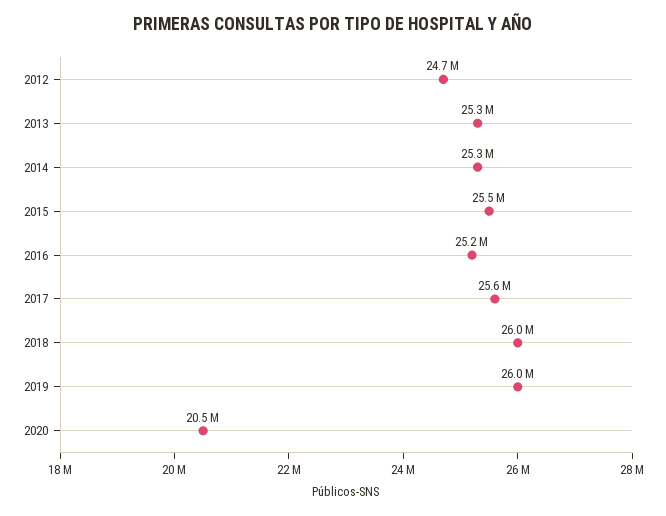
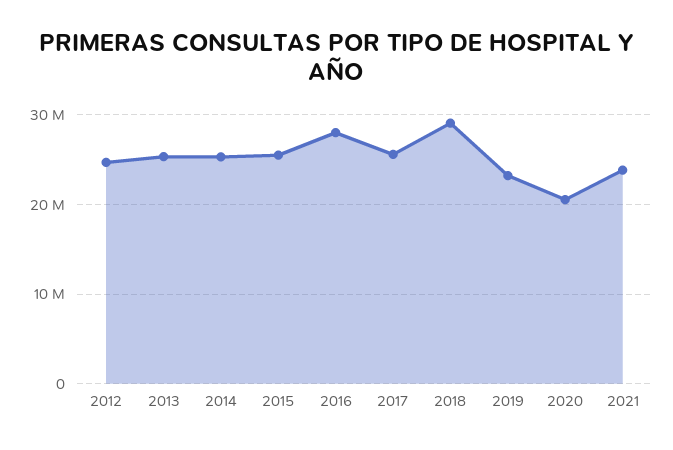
2016: 25200000 -> 28000000
2018: 26000000 -> 29000000
2019: 26000000 -> 23000000
2021: none -> 24000000

